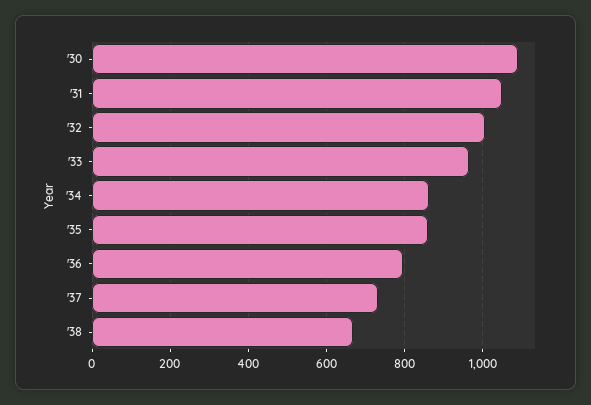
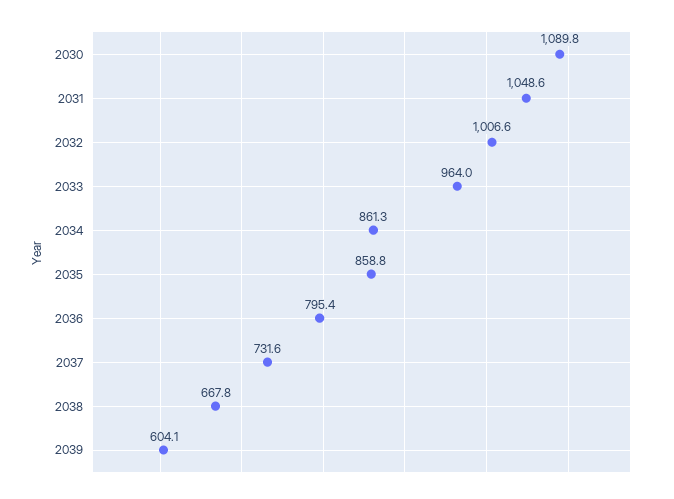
2039: none -> 604.1

